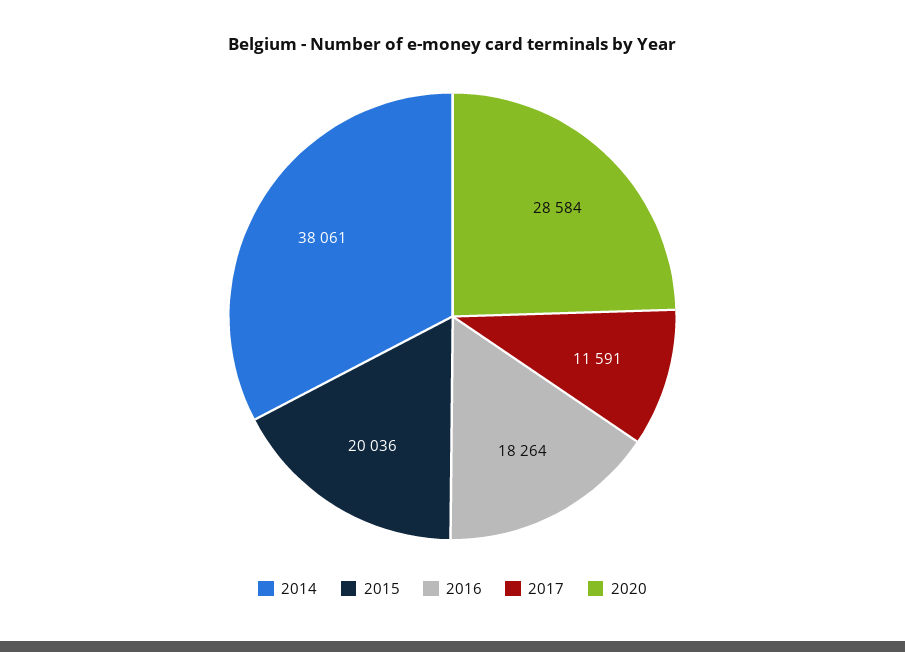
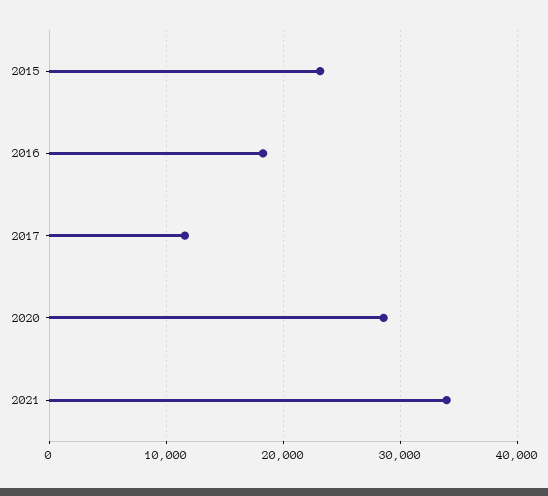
2014: 38061 -> none
2015: 20036 -> 23000
2021: none -> 34000

